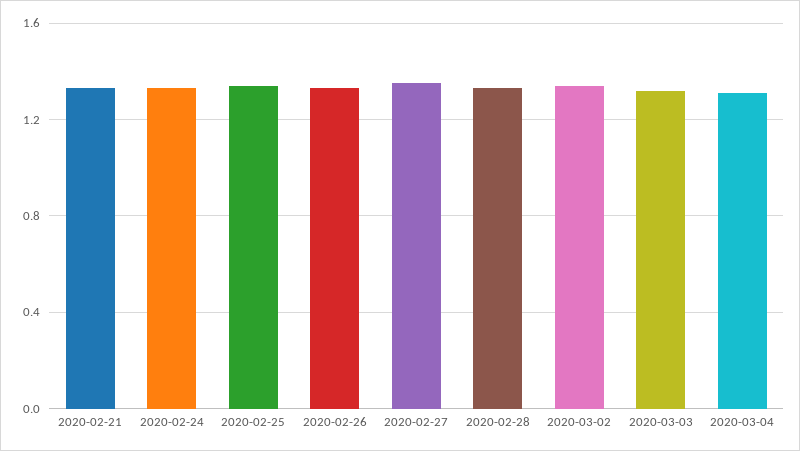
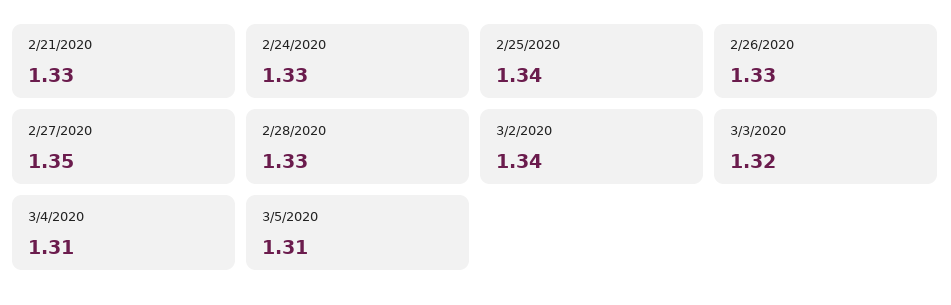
3/5/2020: none -> 1.31

